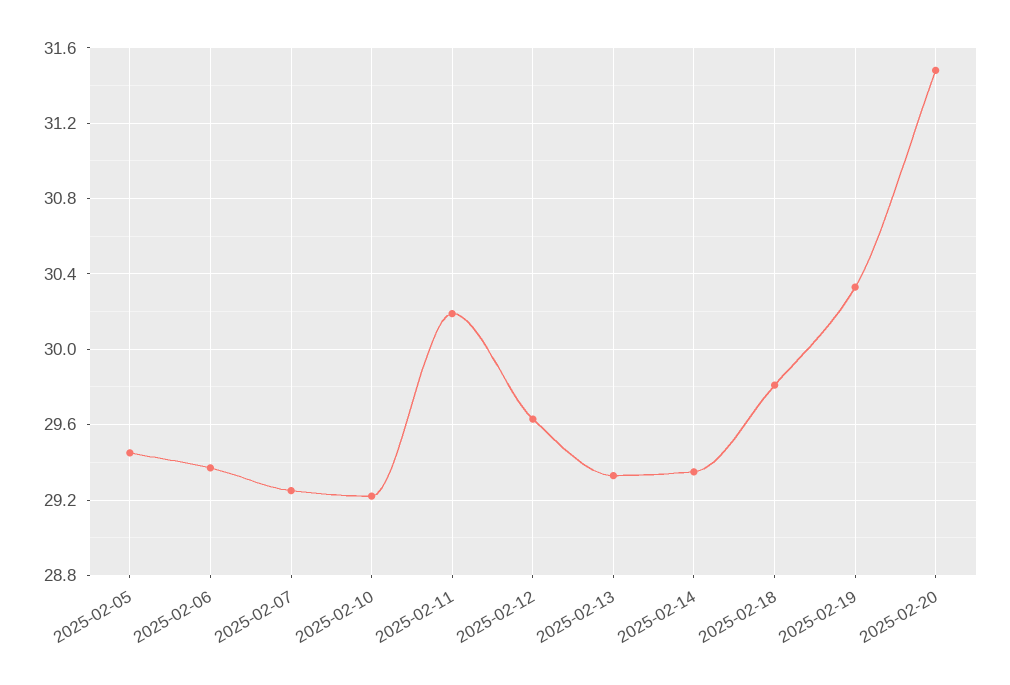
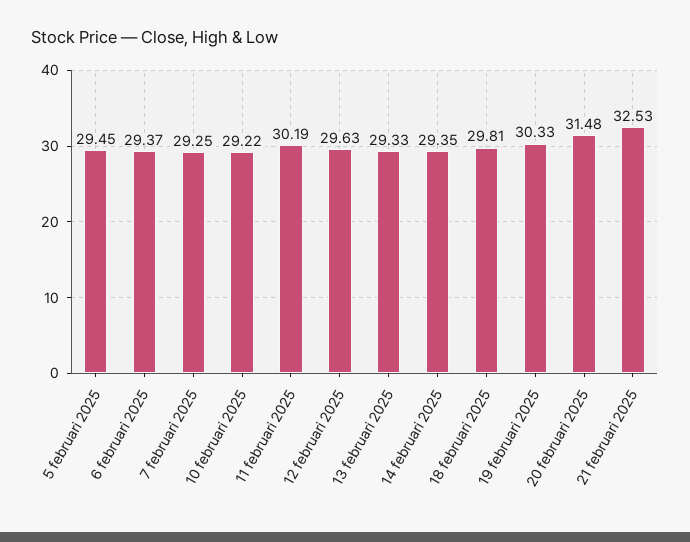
21 februari 2025: none -> 32.53

